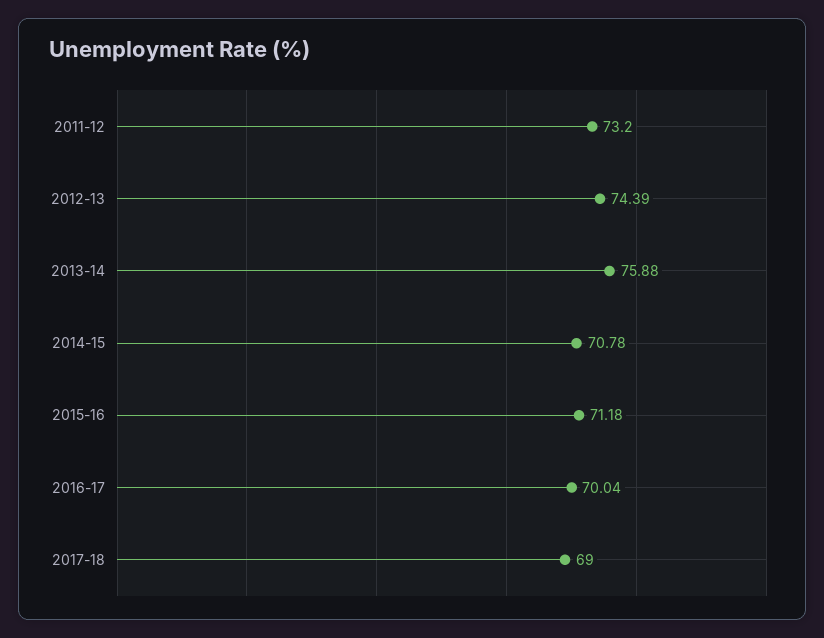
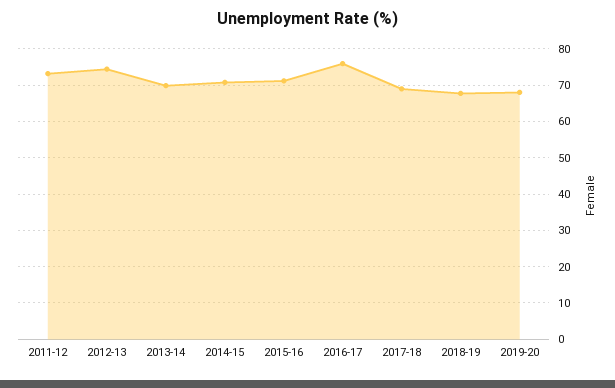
2013-14: 75.88 -> 70
2016-17: 70.04 -> 76
2018-19: none -> 68
2019-20: none -> 68

